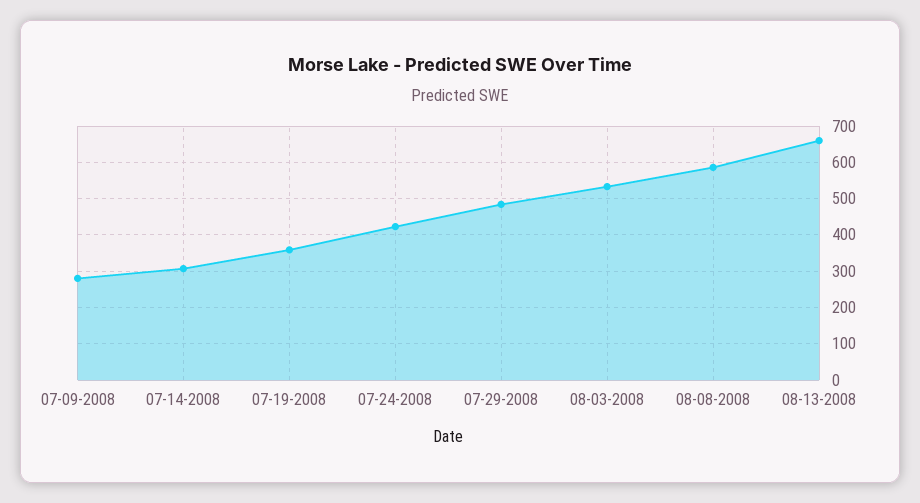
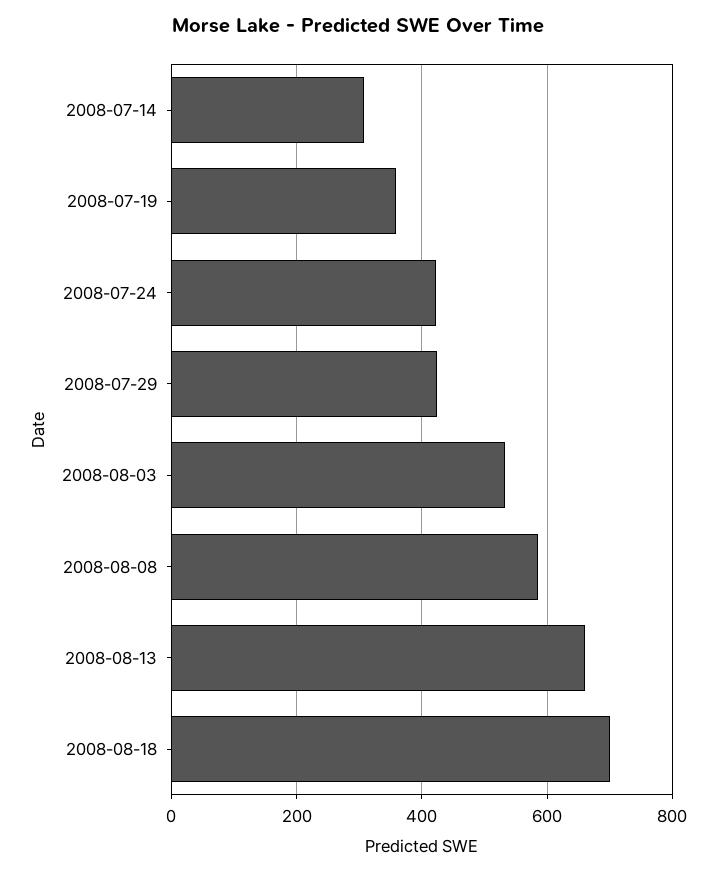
07-09-2008: 280 -> none
07-29-2008: 480 -> 420
2008-08-18: none -> 700

